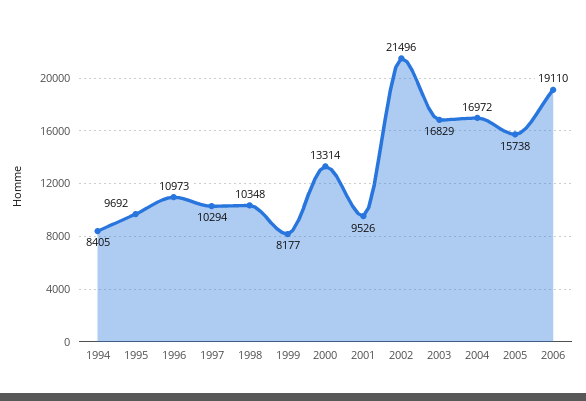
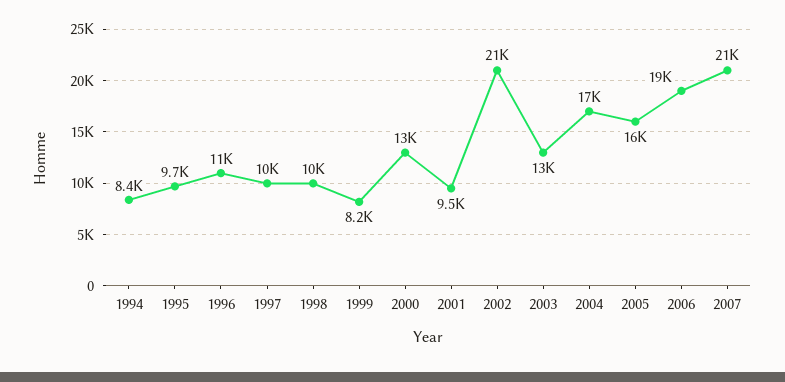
2003: 16829 -> 13000
2007: none -> 21000

